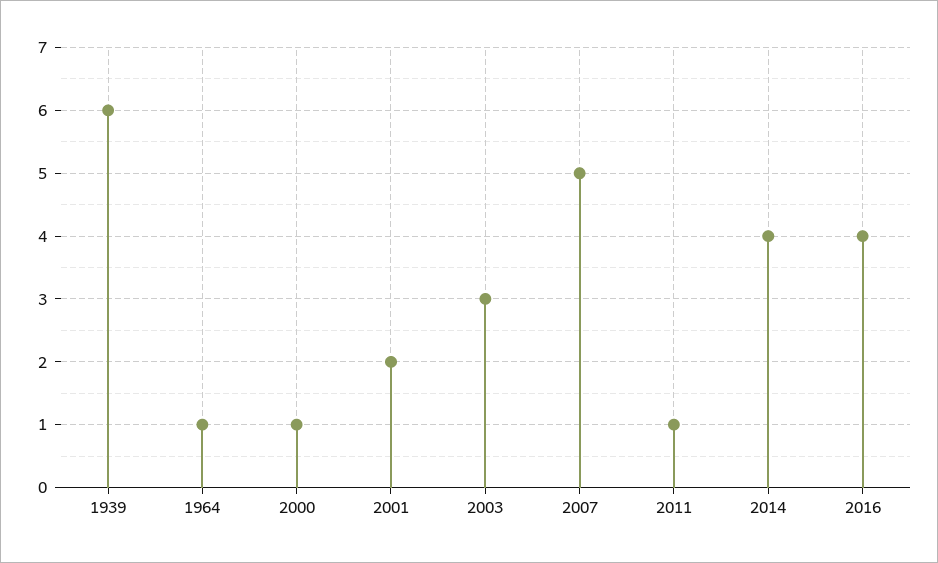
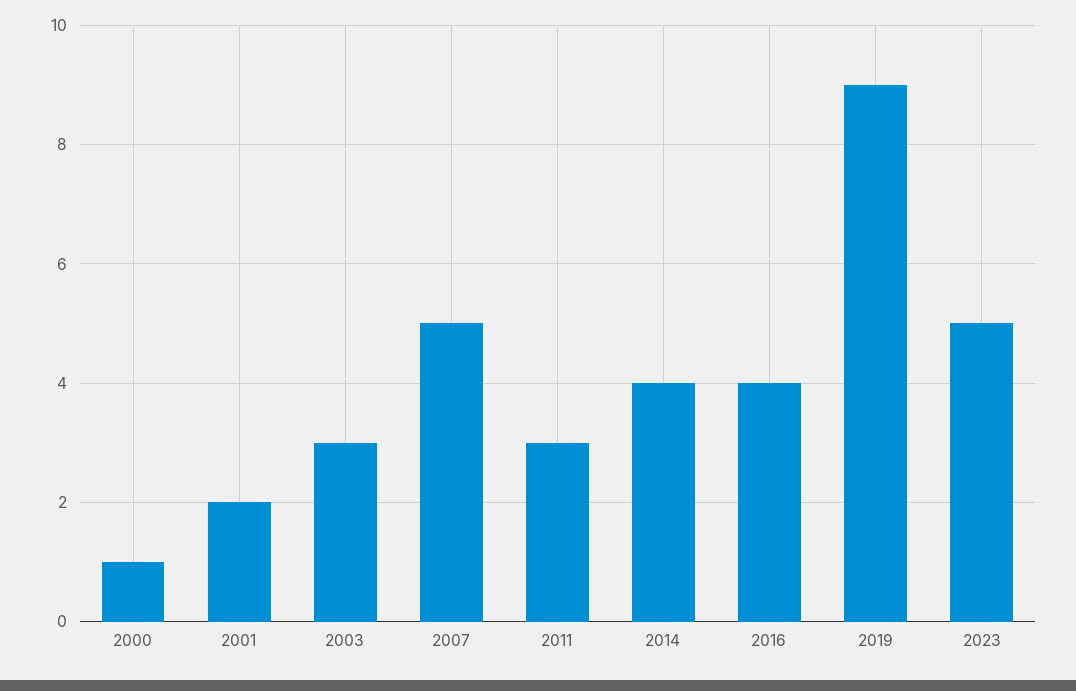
1939: 6 -> none
1964: 1 -> none
2011: 1 -> 3
2019: none -> 9
2023: none -> 5

